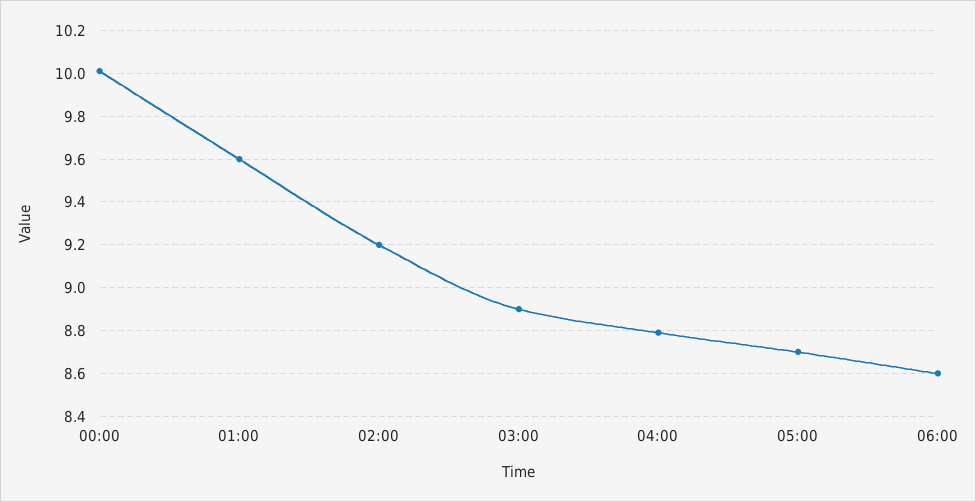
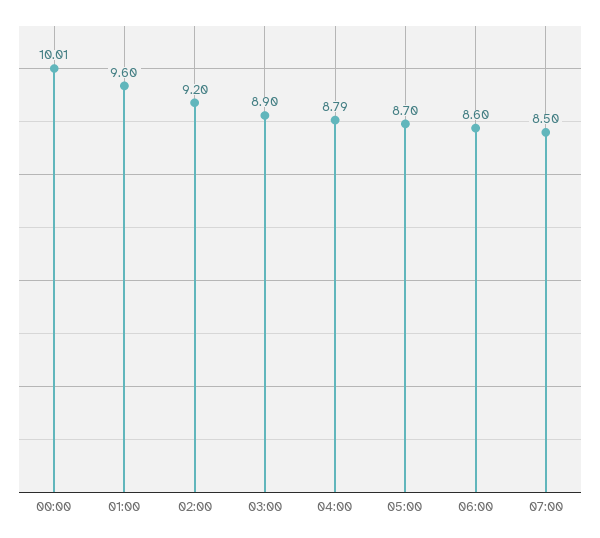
07:00: none -> 8.5

